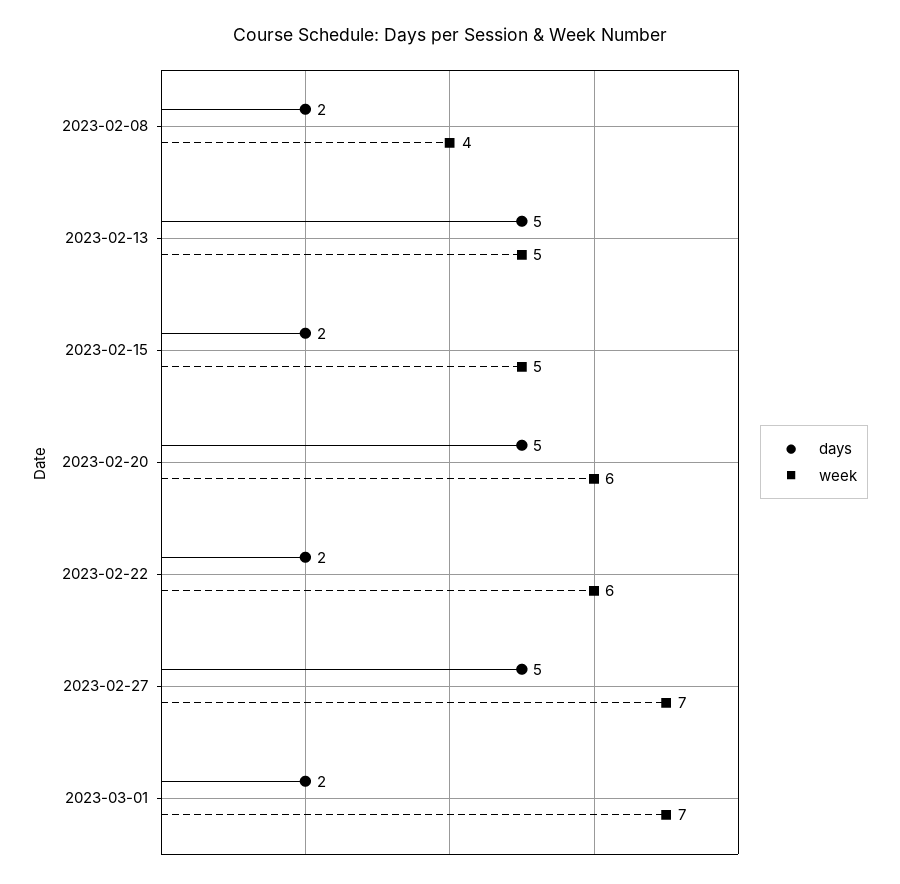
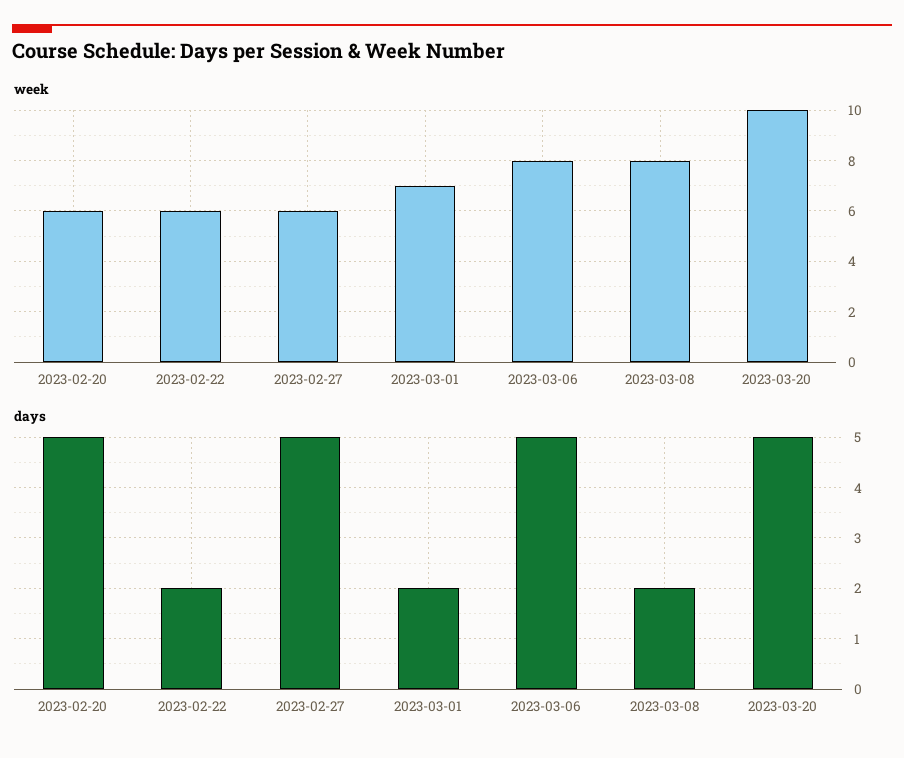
days, 2023-02-08: 2 -> none
week, 2023-02-08: 4 -> none
days, 2023-02-13: 5 -> none
week, 2023-02-13: 5 -> none
days, 2023-02-15: 2 -> none
week, 2023-02-15: 5 -> none
week, 2023-02-27: 7 -> 6
week, 2023-03-06: none -> 8
week, 2023-03-08: none -> 8
week, 2023-03-20: none -> 10
days, 2023-03-06: none -> 5
days, 2023-03-08: none -> 2
days, 2023-03-20: none -> 5

